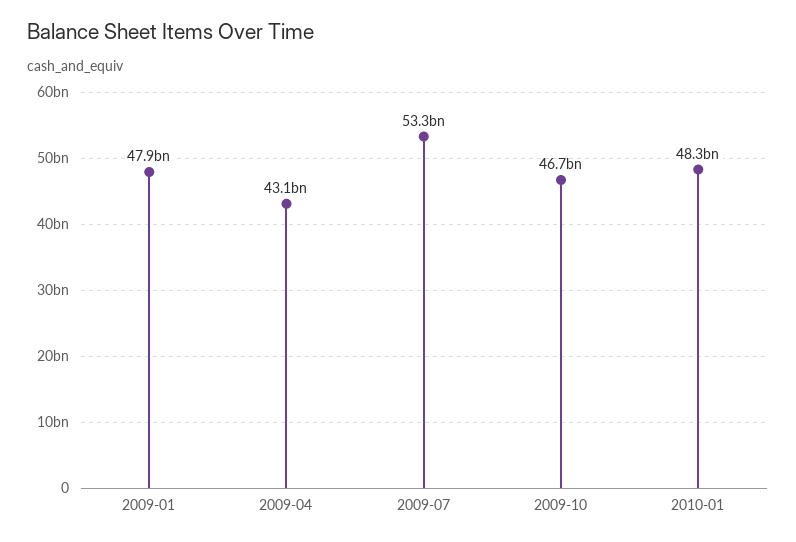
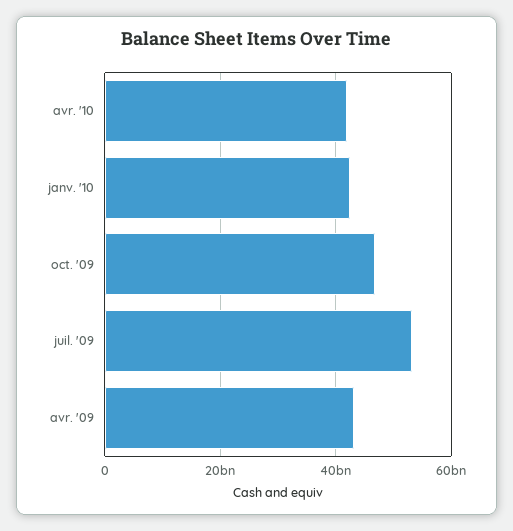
2009-01: 47900000000 -> none
2010-01: 48300000000 -> 42000000000
avr. '10: none -> 42000000000

